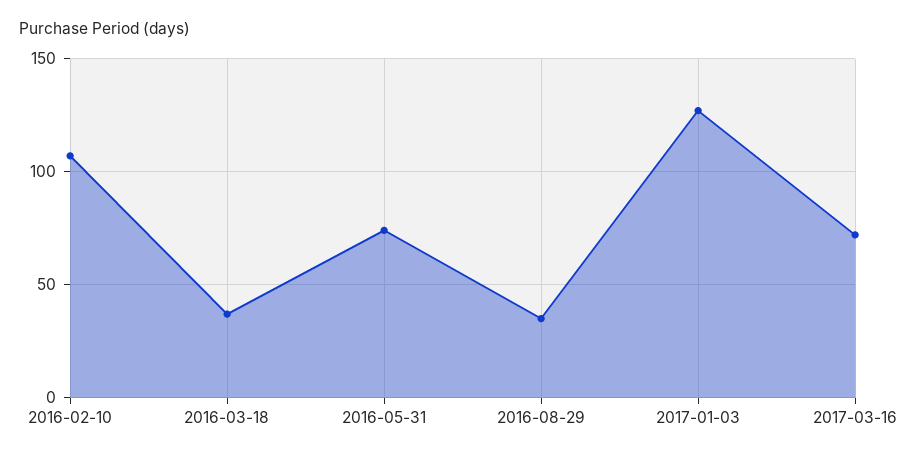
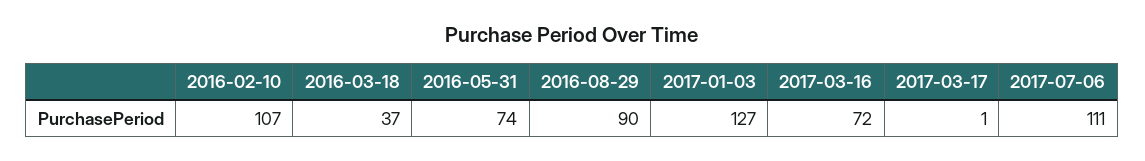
2016-08-29: 35 -> 90
2017-03-17: none -> 1
2017-07-06: none -> 111

